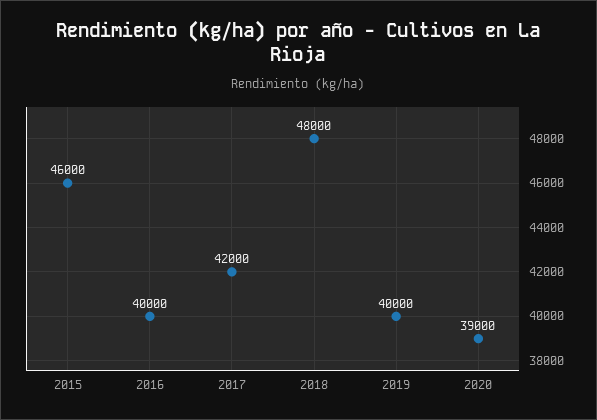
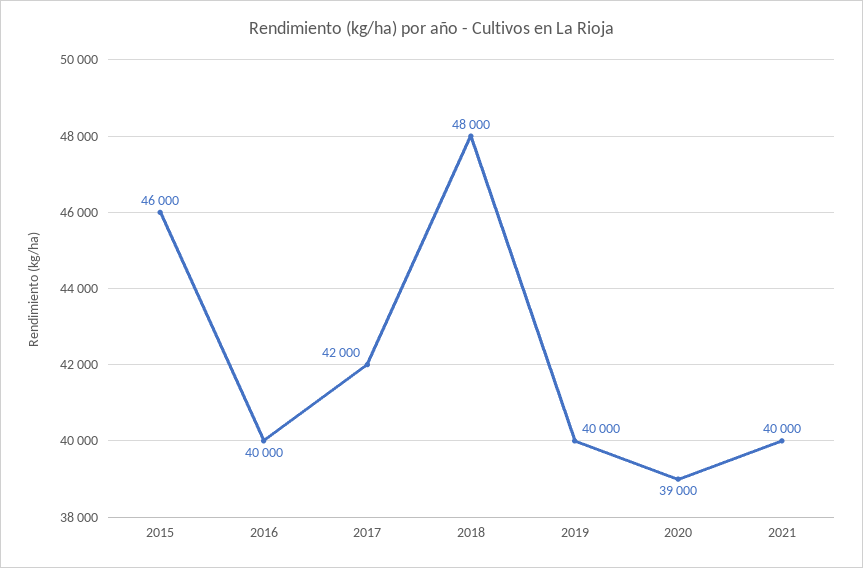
2021: none -> 40000

